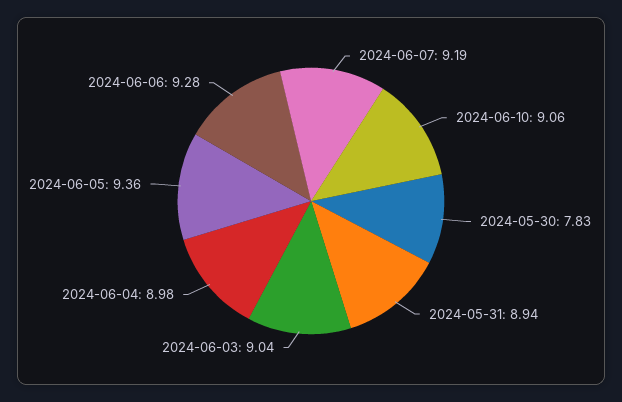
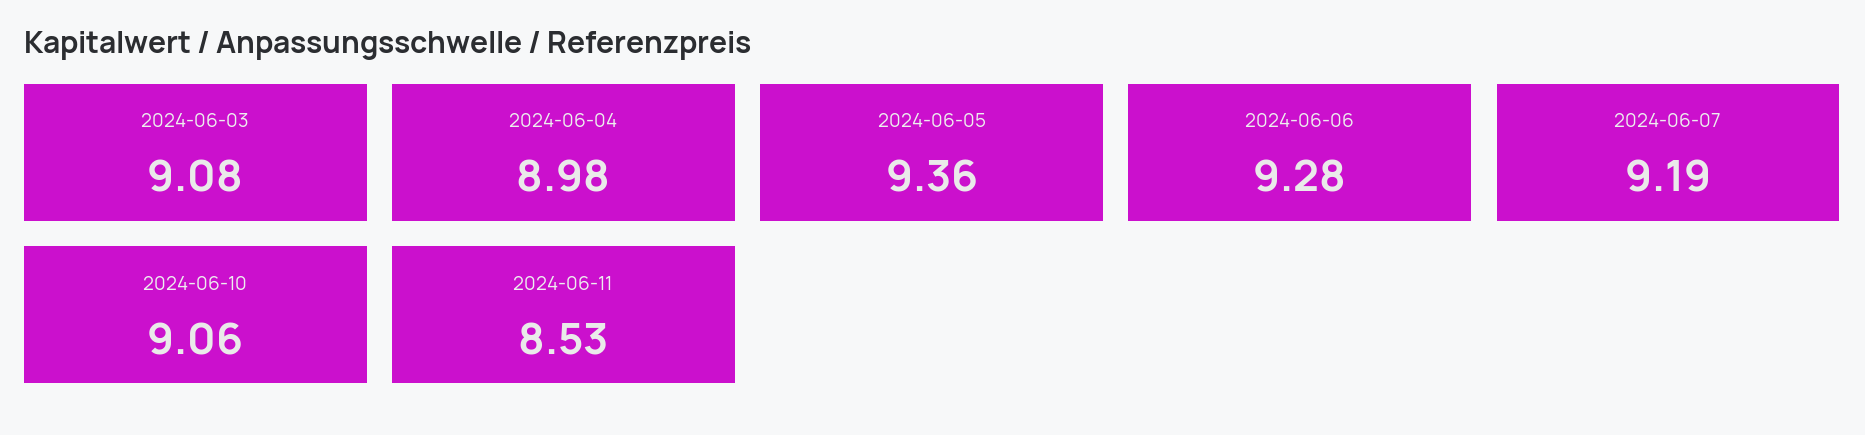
2024-05-30: 7.83 -> none
2024-05-31: 8.94 -> none
2024-06-03: 9.04 -> 9.08
2024-06-11: none -> 8.53

